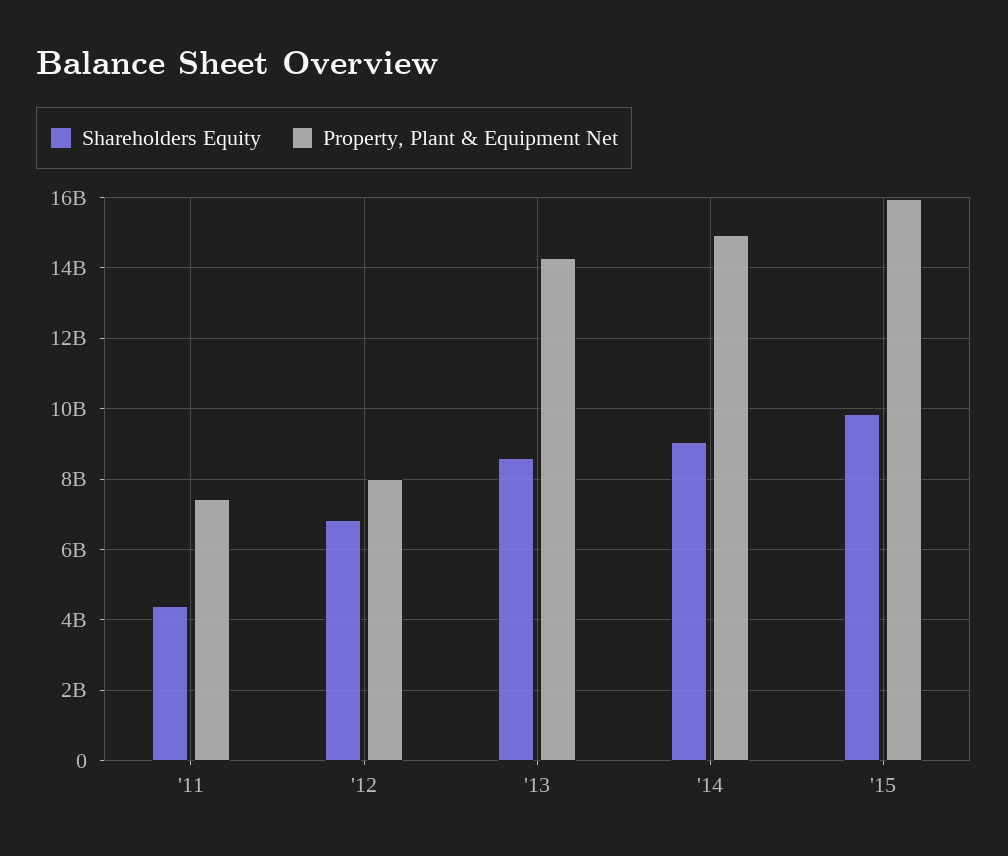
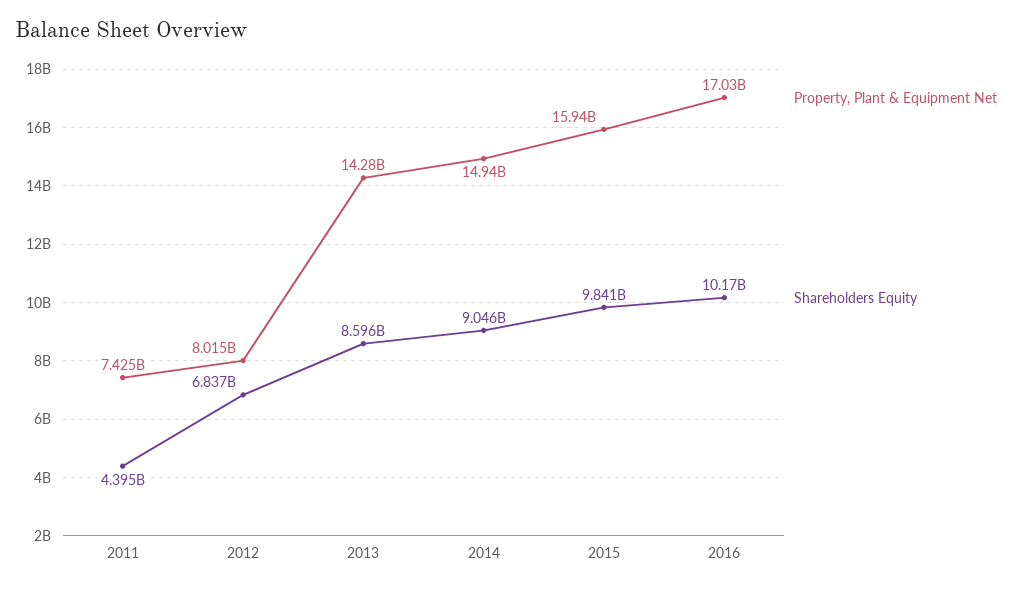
Property, Plant & Equipment Net, 2016: none -> 17030000000
Shareholders Equity, 2016: none -> 10170000000

